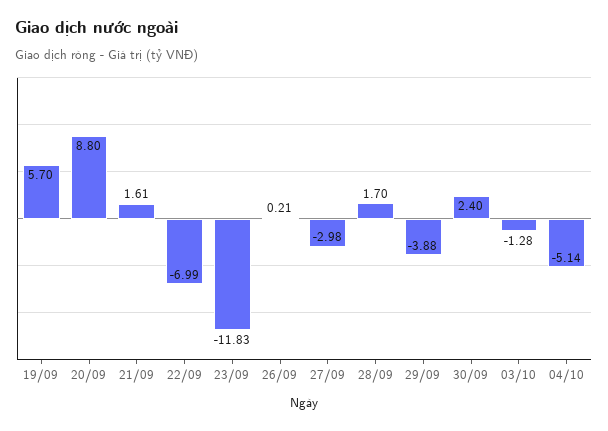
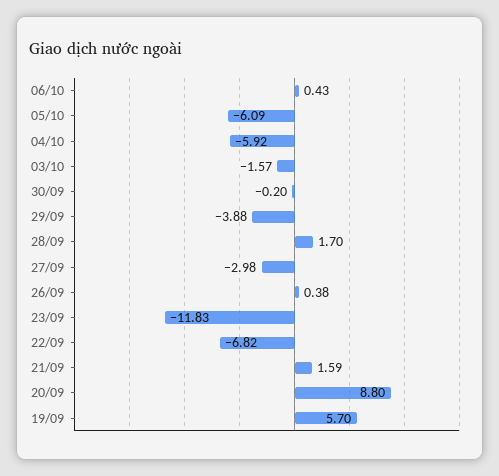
21/09: 1.61 -> 1.59
22/09: -6.99 -> -6.82
26/09: 0.21 -> 0.38
30/09: 2.4 -> -0.2
03/10: -1.28 -> -1.57
04/10: -5.14 -> -5.92
06/10: none -> 0.43
05/10: none -> -6.09

